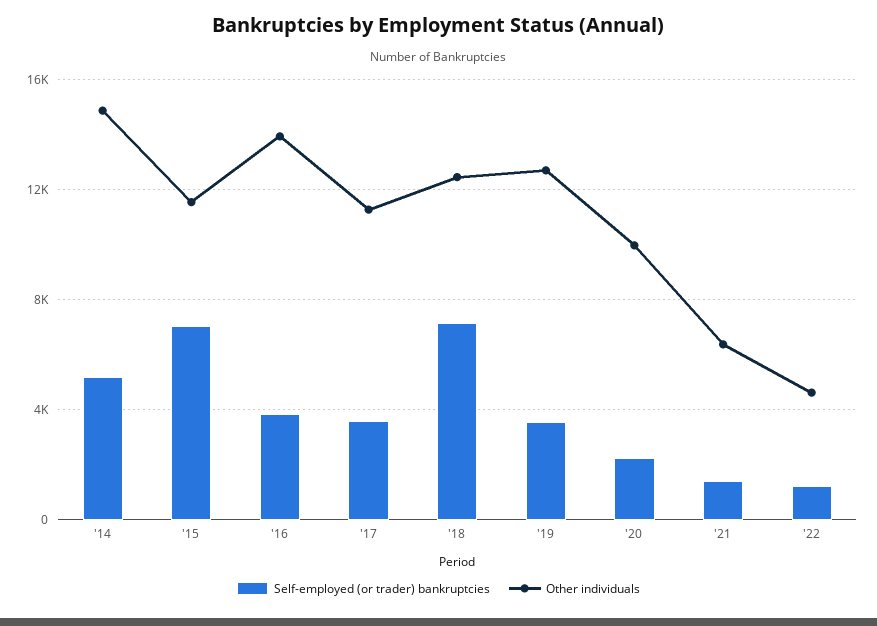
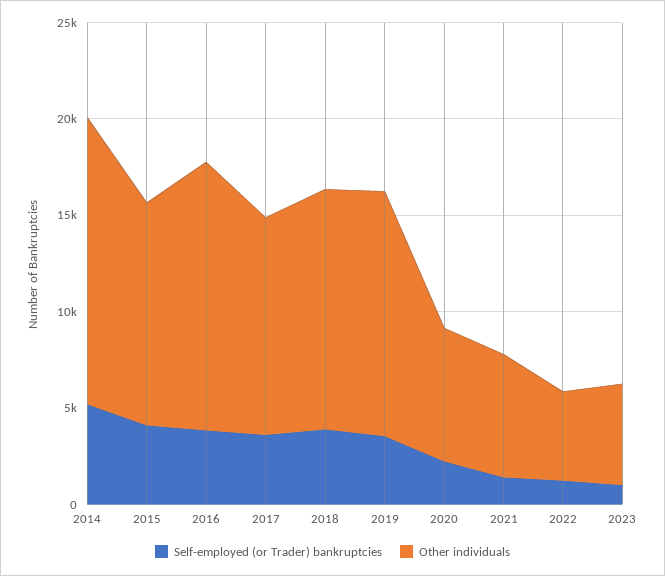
Self-employed (or trader) bankruptcies, '15: 7000 -> 4000
Self-employed (or trader) bankruptcies, '18: 7000 -> 4000
Other individuals, '20: 10000 -> 7000
Self-employed (or trader) bankruptcies, 2023: none -> 1000
Other individuals, 2023: none -> 5000

